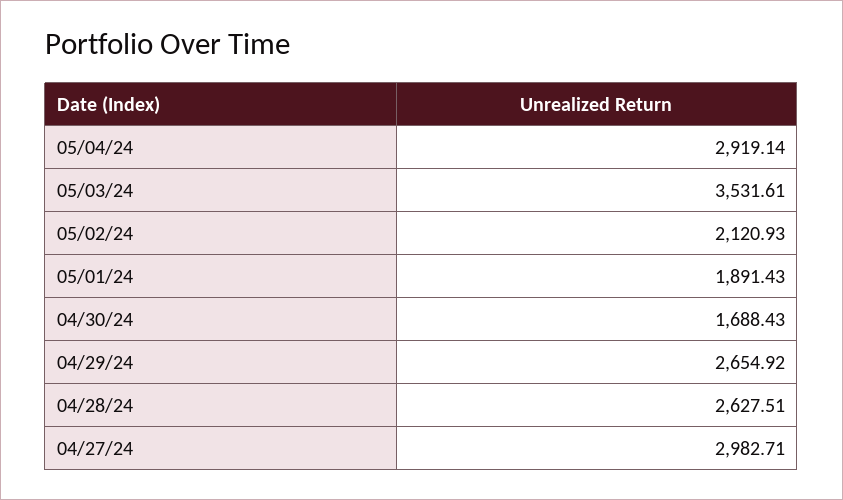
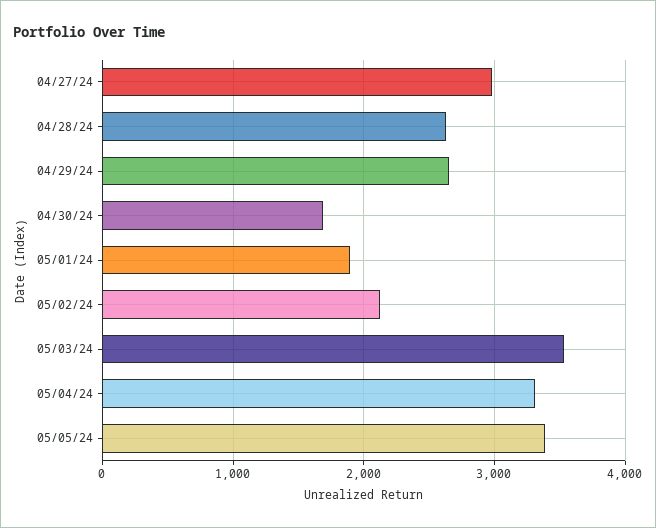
05/04/24: 2919.14 -> 3300
05/05/24: none -> 3400

